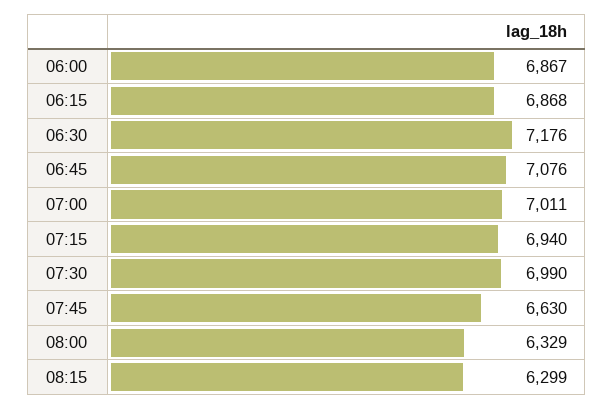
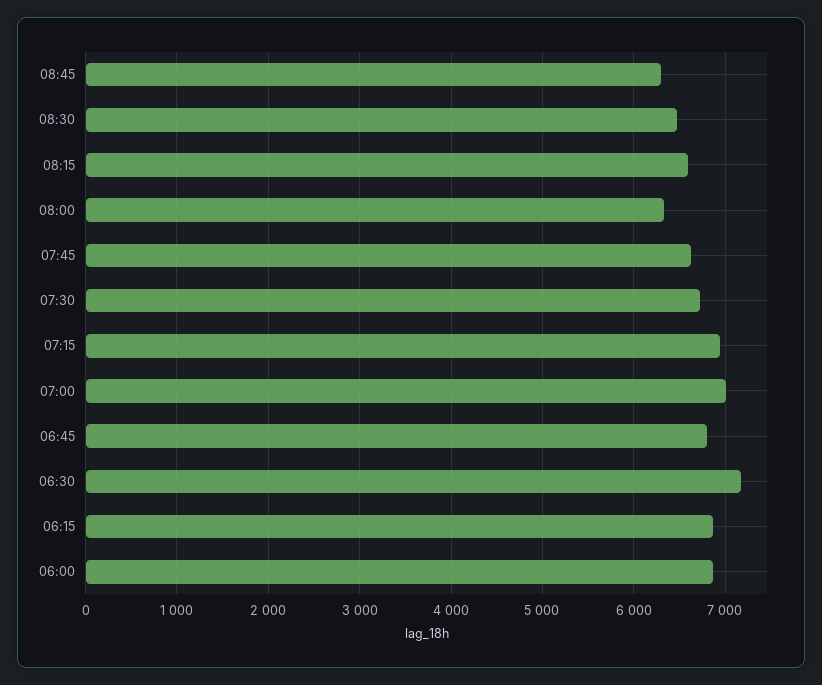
06:45: 7076 -> 6800
07:30: 6990 -> 6700
08:15: 6299 -> 6600
08:45: none -> 6300
08:30: none -> 6500

